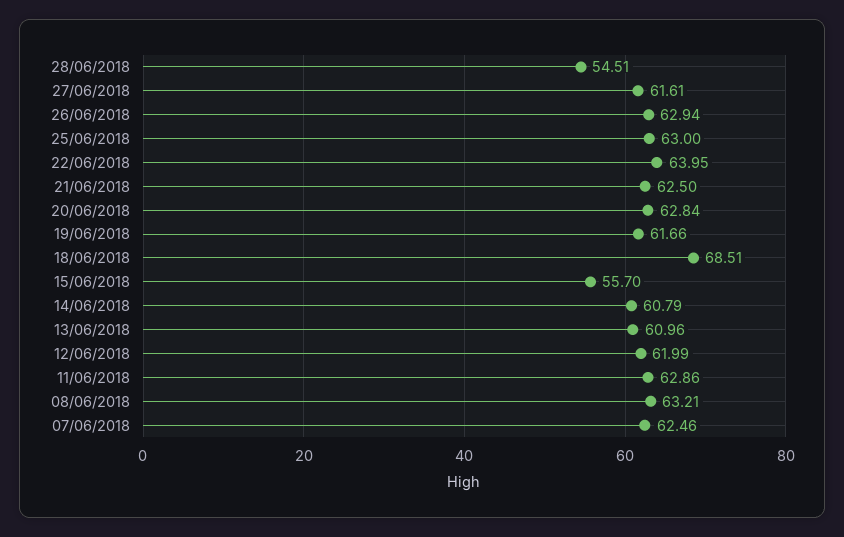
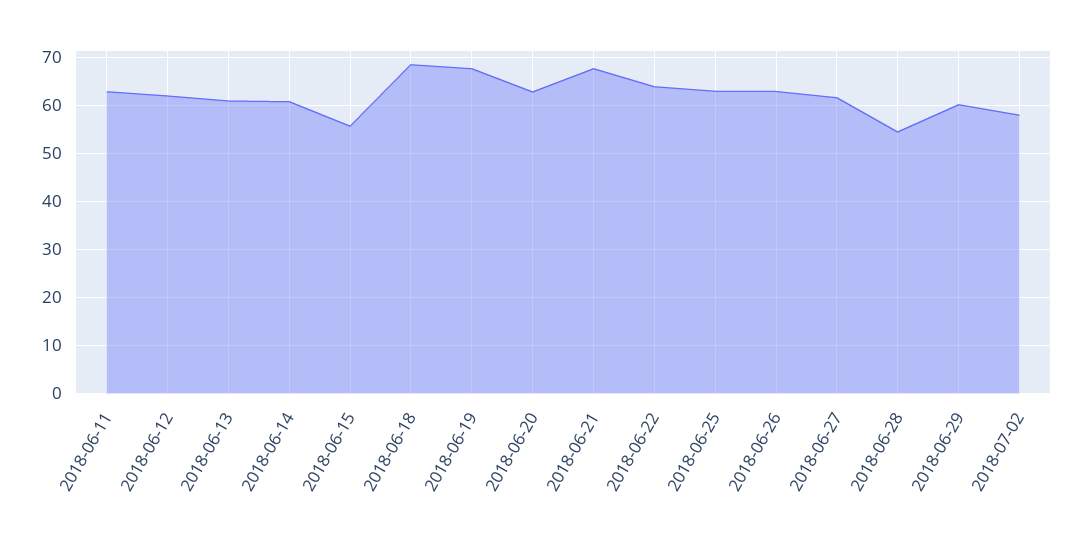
21/06/2018: 62.5 -> 68
19/06/2018: 61.66 -> 68
08/06/2018: 63.21 -> none
07/06/2018: 62.46 -> none
2018-06-29: none -> 60
2018-07-02: none -> 58

